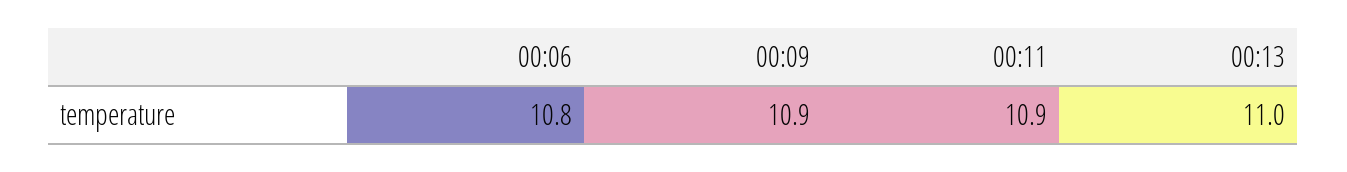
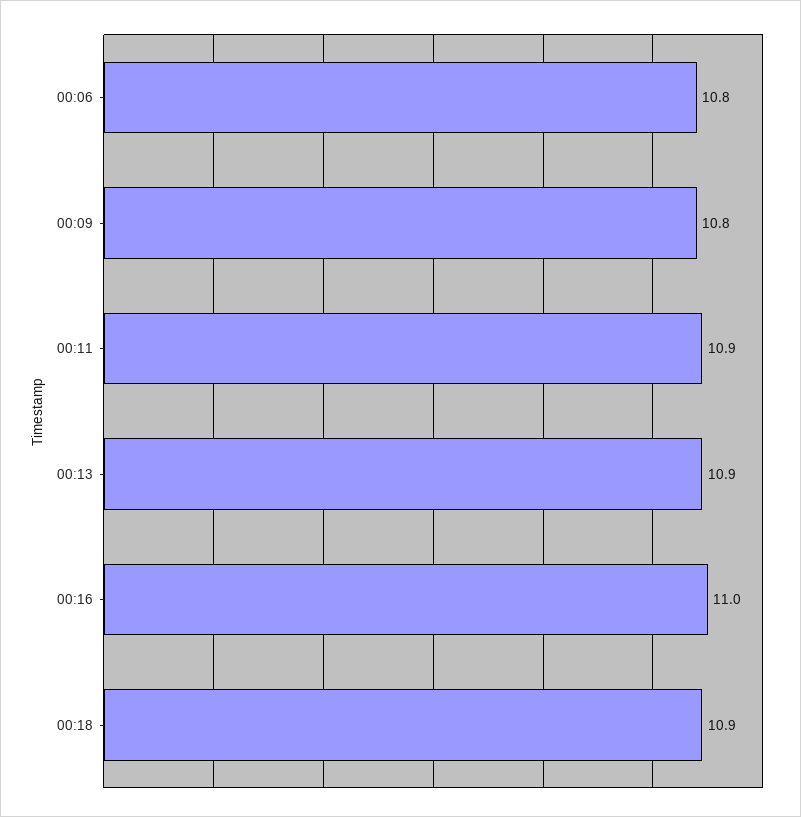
00:09: 10.9 -> 10.8
00:13: 11 -> 10.9
00:16: none -> 11
00:18: none -> 10.9

